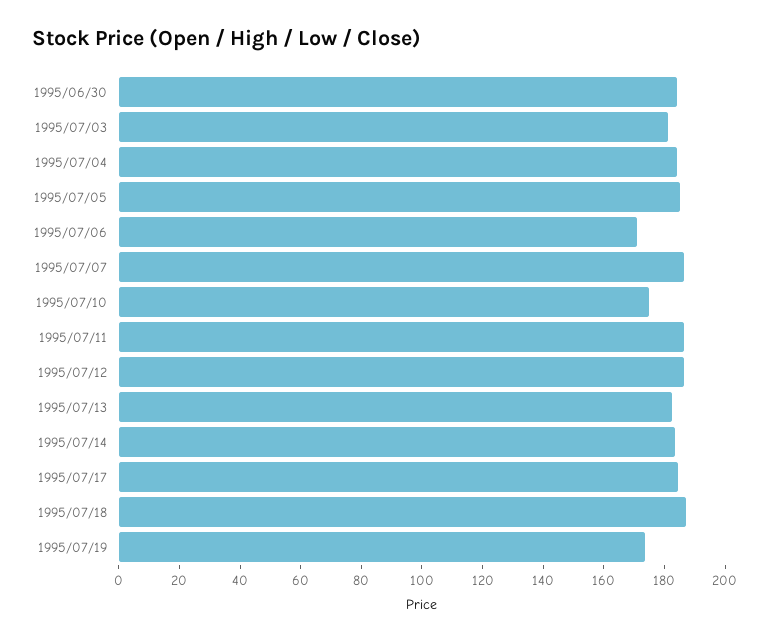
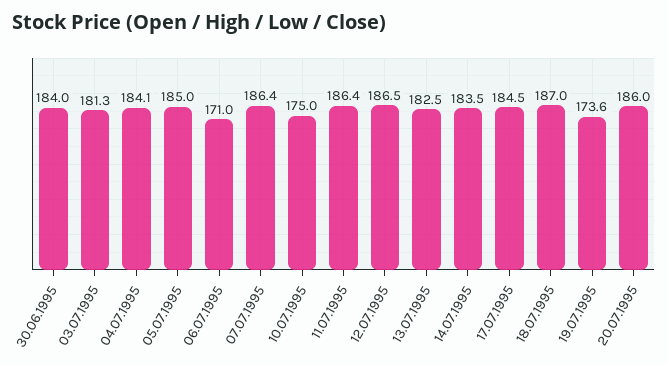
20.07.1995: none -> 186

